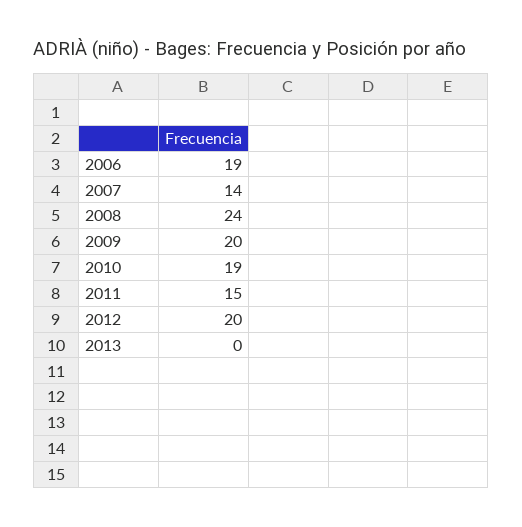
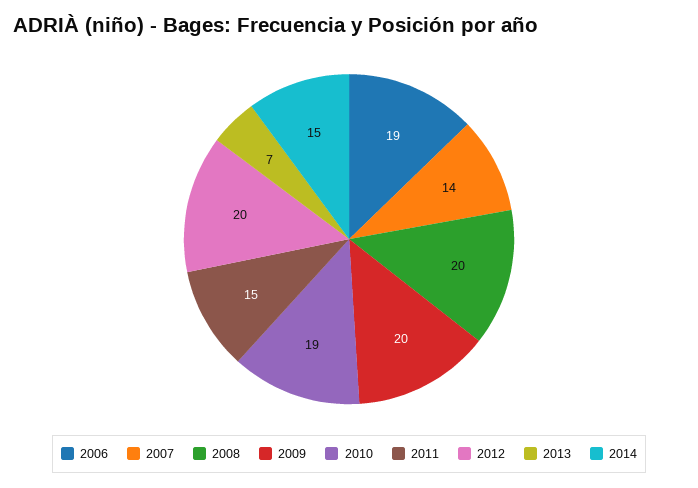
2008: 24 -> 20
2013: 0 -> 7
2014: none -> 15

